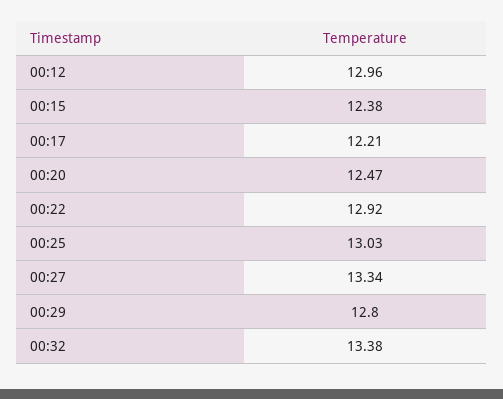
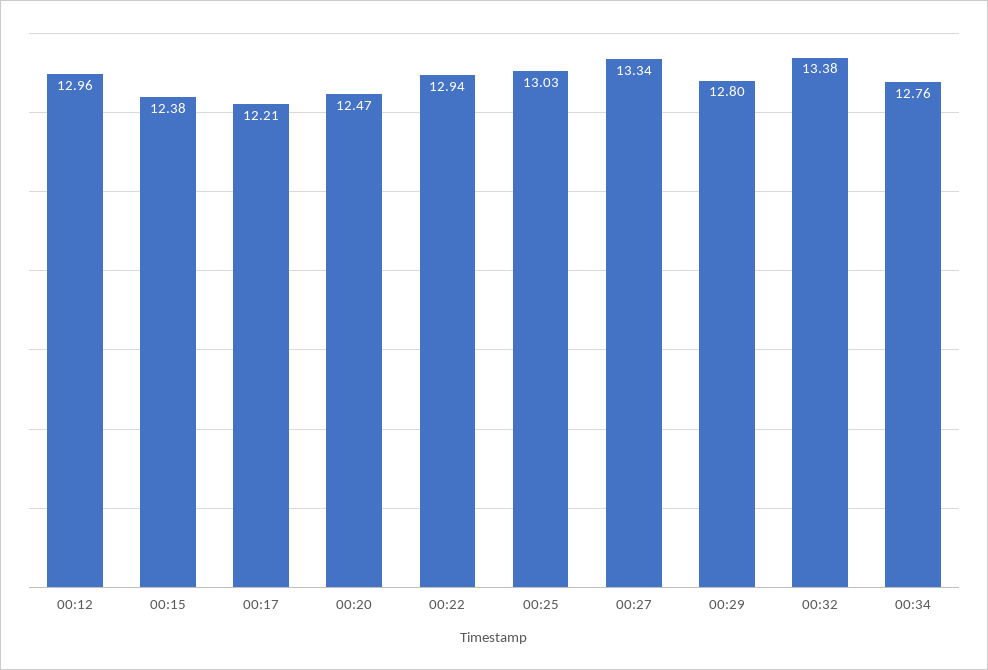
00:22: 12.92 -> 12.94
00:34: none -> 12.76

